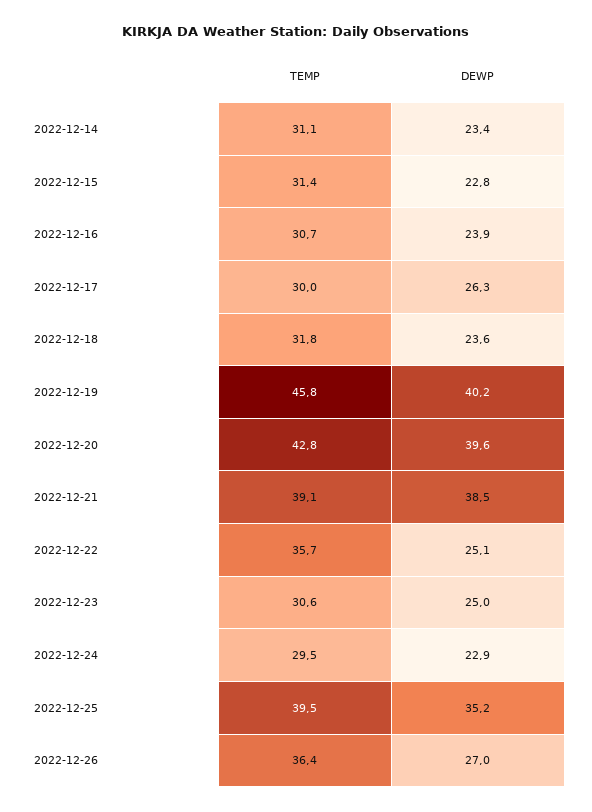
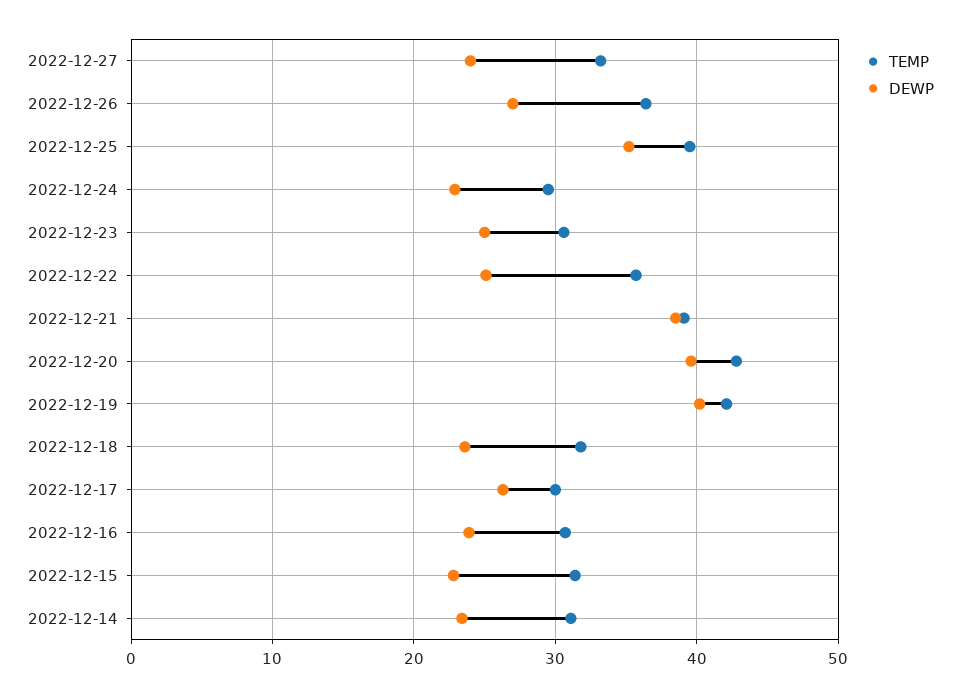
TEMP, 2022-12-19: 45.8 -> 42
TEMP, 2022-12-27: none -> 33
DEWP, 2022-12-27: none -> 24

